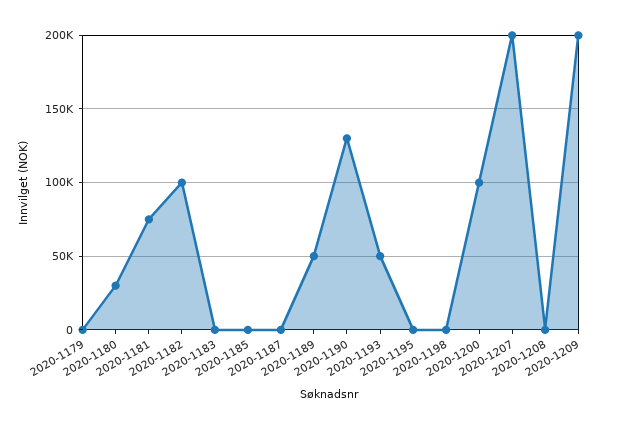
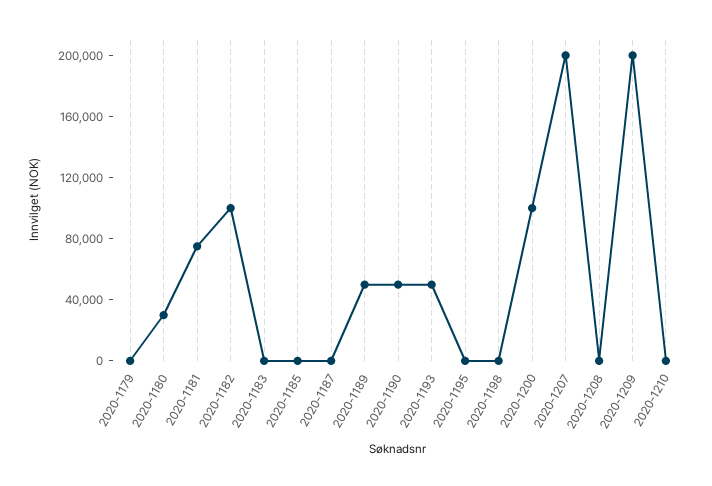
2020-1190: 130000 -> 50000
2020-1210: none -> 0

